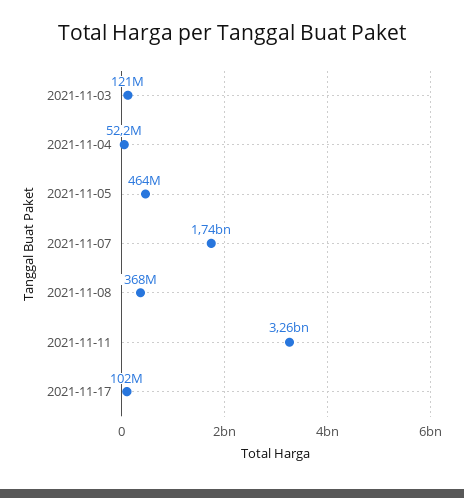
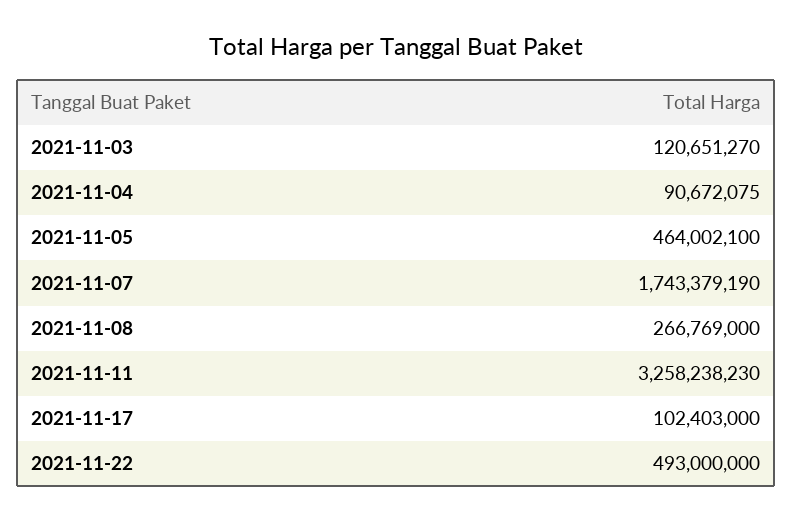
2021-11-04: 52200000 -> 90672075
2021-11-08: 368000000 -> 266769000
2021-11-22: none -> 493000000

